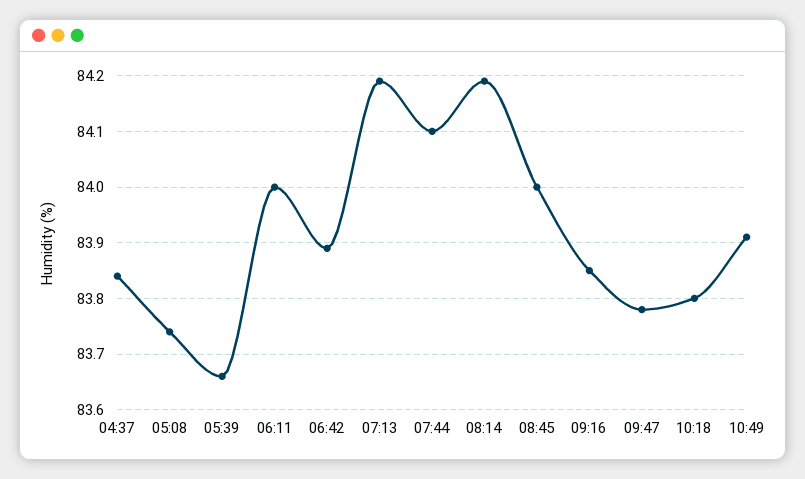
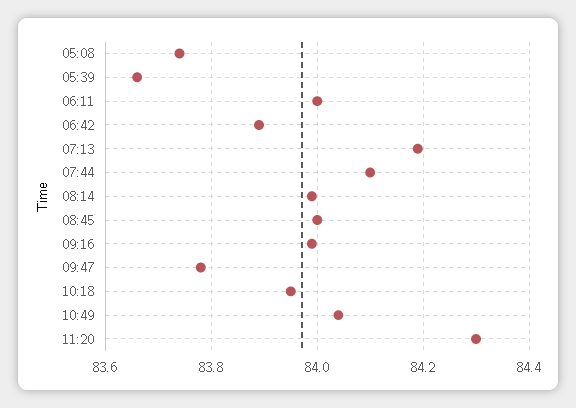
04:37: 83.85 -> none
08:14: 84.2 -> 84
09:16: 83.85 -> 84
10:18: 83.8 -> 83.95
10:49: 83.9 -> 84.05
11:20: none -> 84.3

